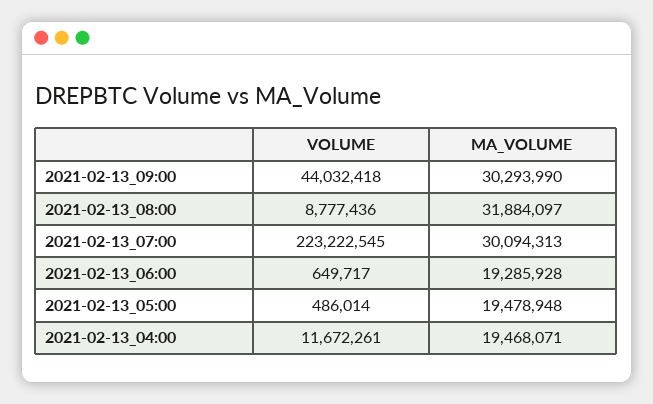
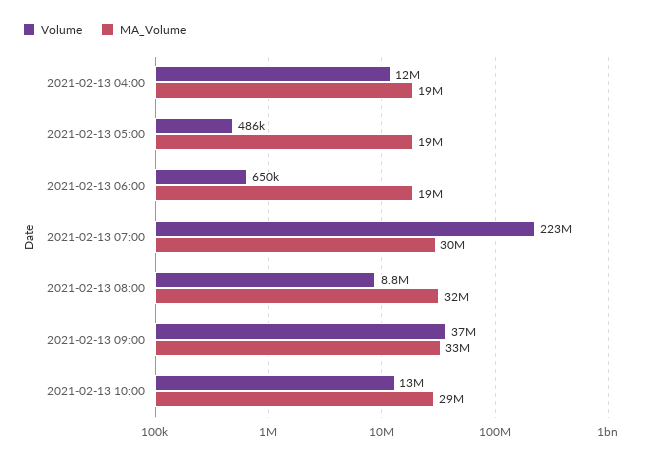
VOLUME, 2021-02-13_09:00: 44032418 -> 37000000
MA_VOLUME, 2021-02-13_09:00: 30293990 -> 33000000
VOLUME, 2021-02-13 10:00: none -> 13000000
MA_VOLUME, 2021-02-13 10:00: none -> 29000000

